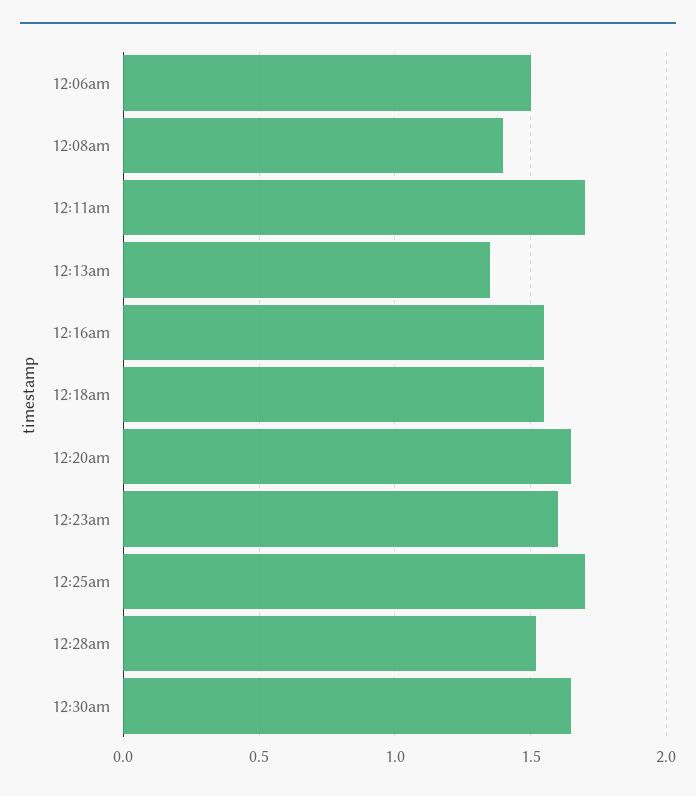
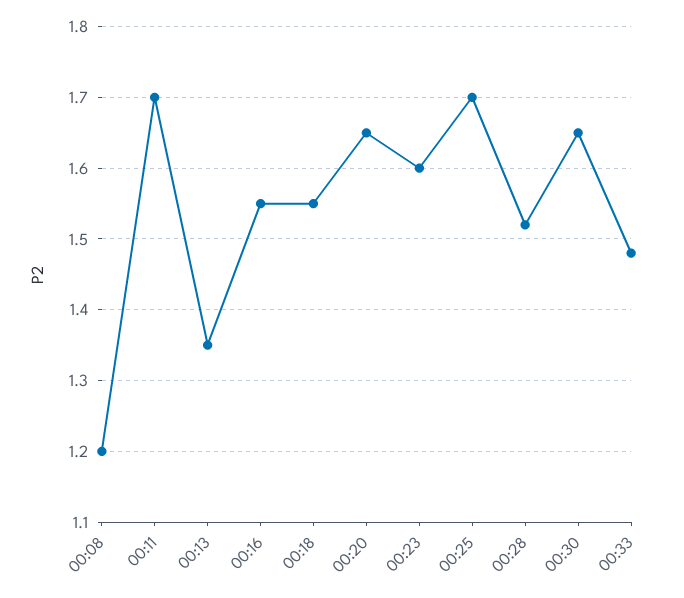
12:06am: 1.5 -> none
12:08am: 1.4 -> 1.2
00:33: none -> 1.48

